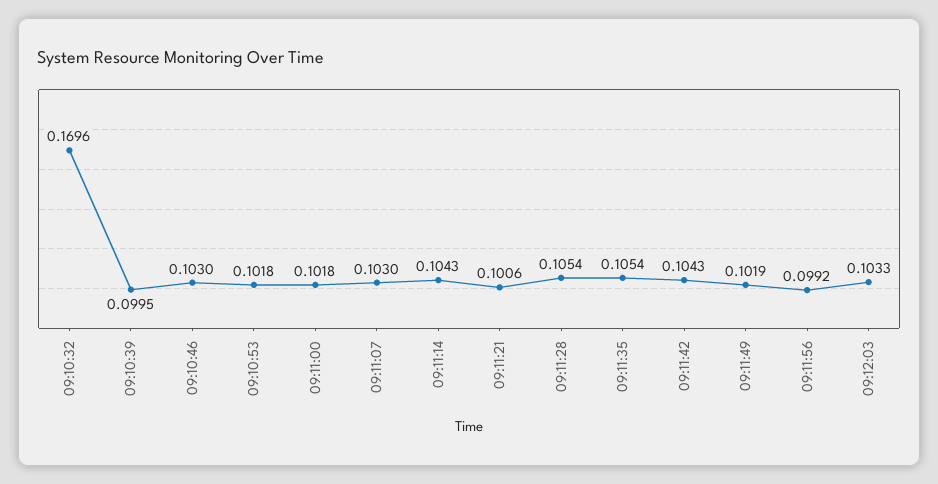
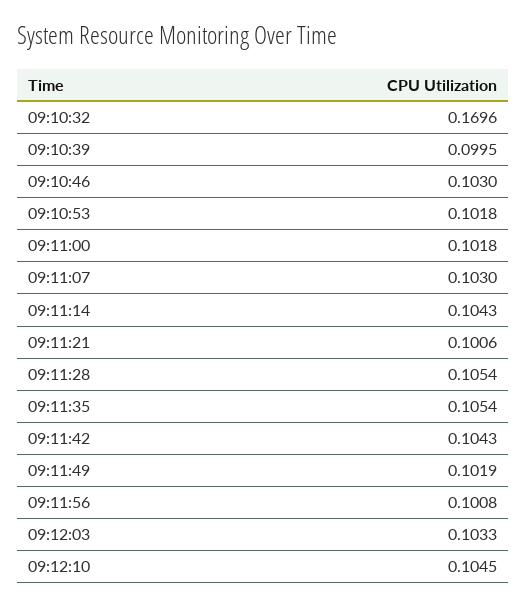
09:11:56: 0.0992 -> 0.1008
09:12:10: none -> 0.1045

